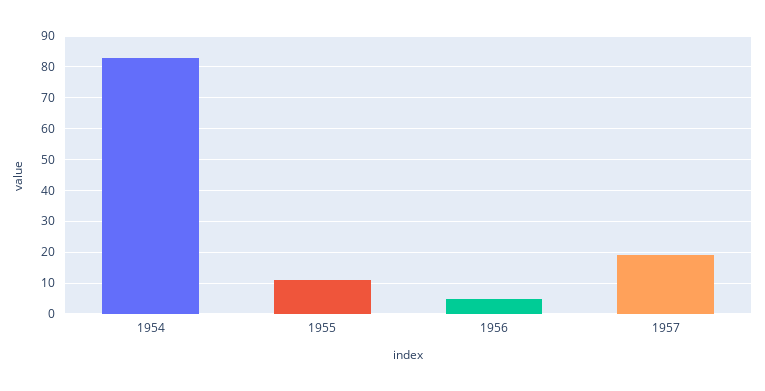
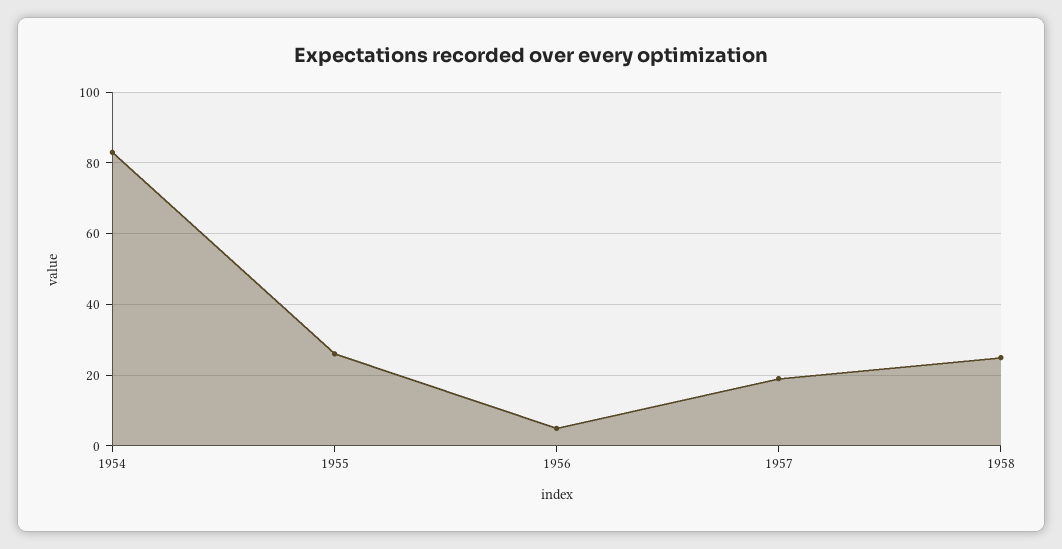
1955: 10 -> 25
1958: none -> 25

